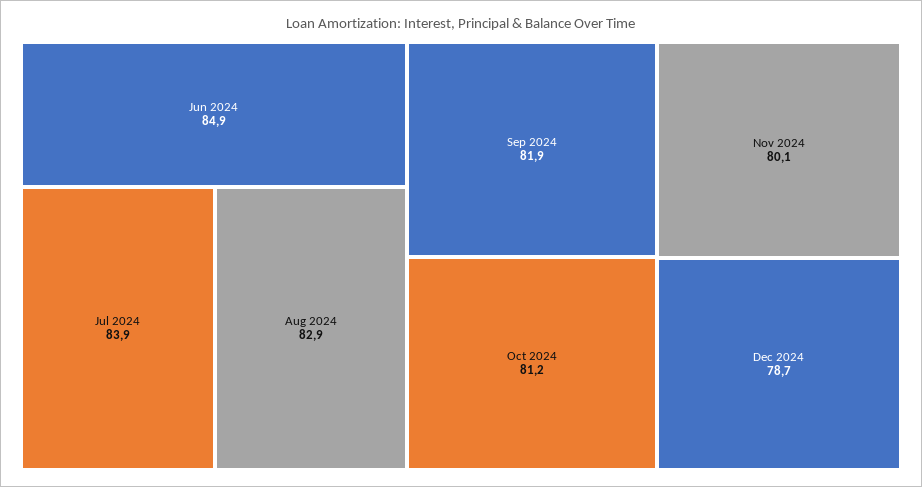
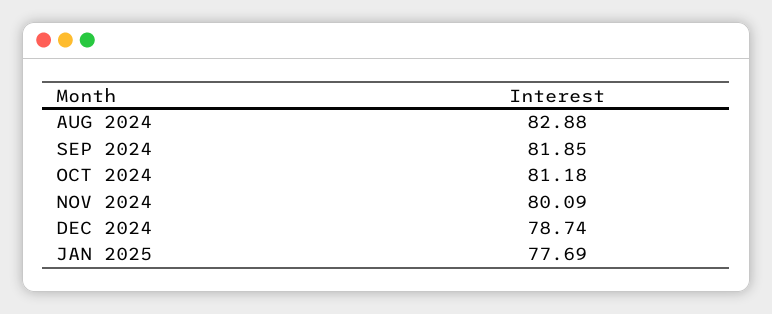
Jun 2024: 84.9 -> none
Jul 2024: 83.9 -> none
JAN 2025: none -> 77.69

